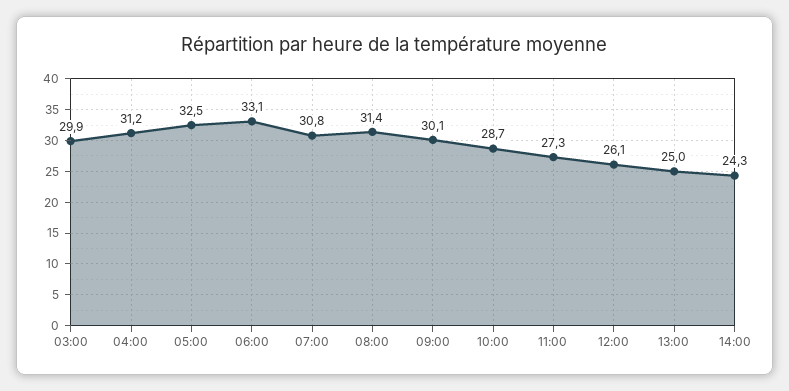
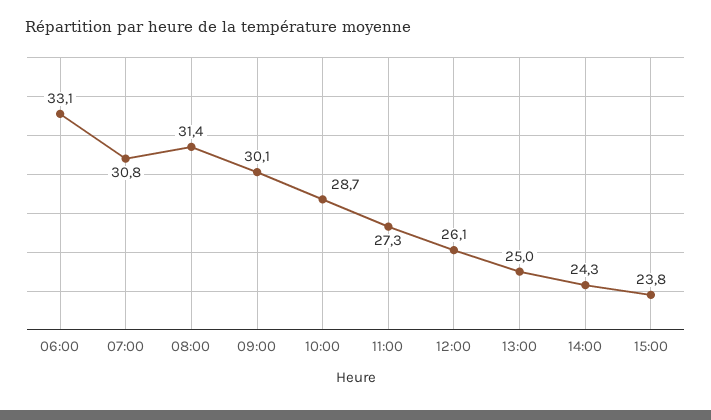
03:00: 29.9 -> none
04:00: 31.2 -> none
05:00: 32.5 -> none
15:00: none -> 23.8

